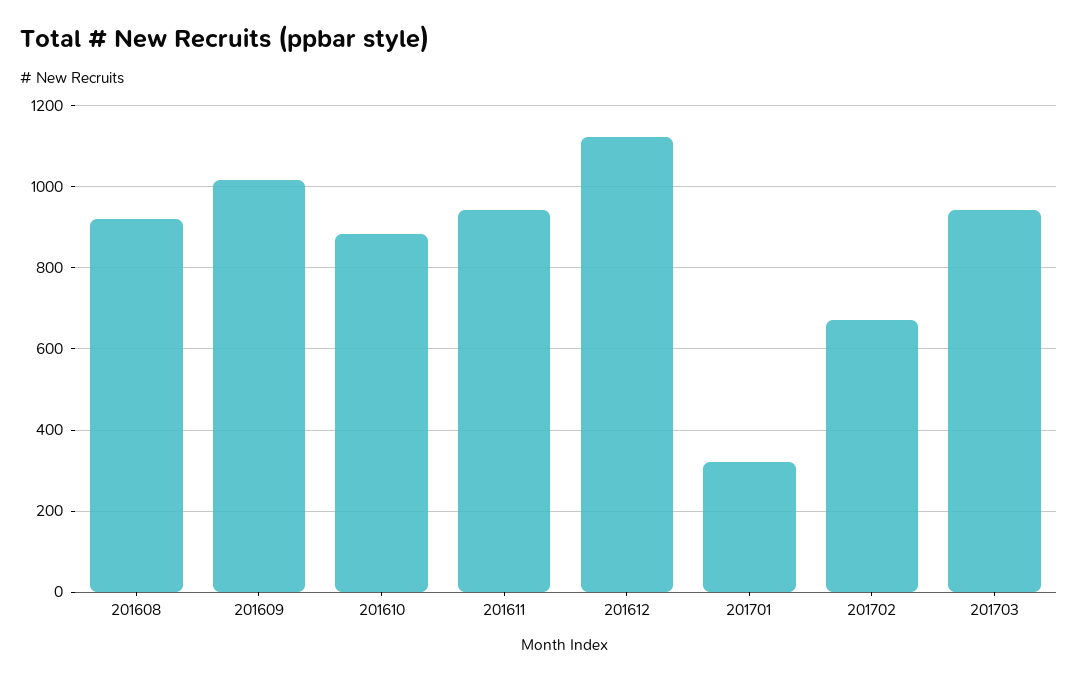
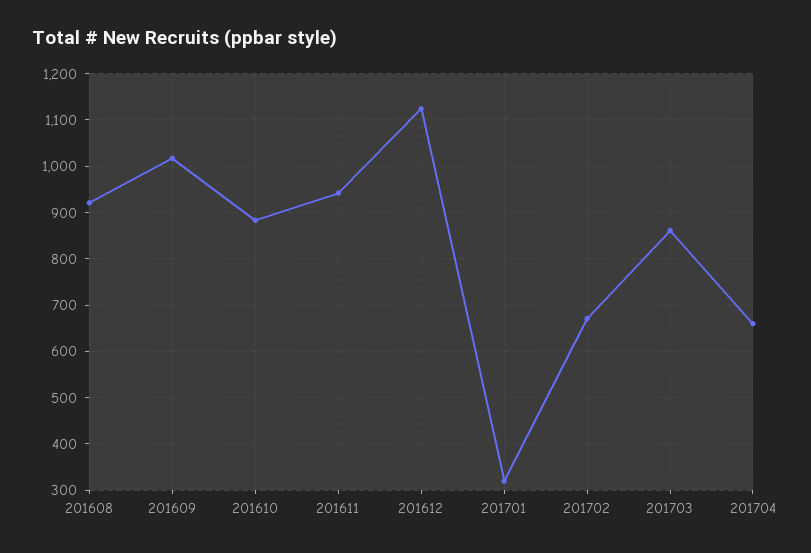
201703: 940 -> 860
201704: none -> 660

